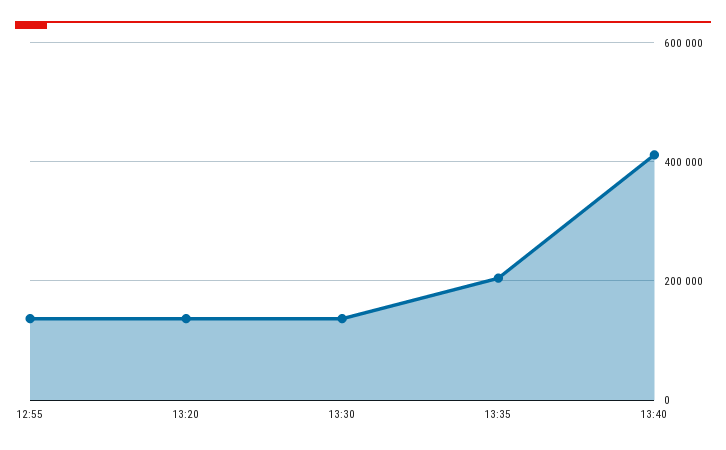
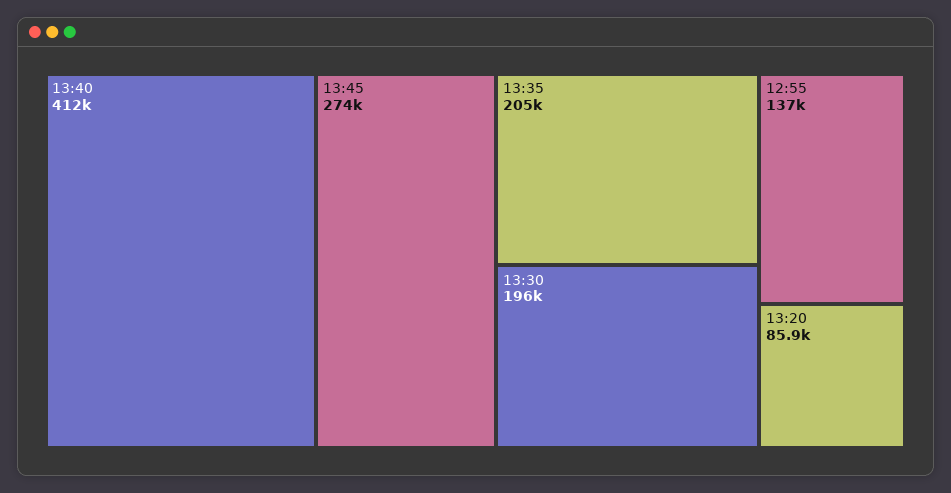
13:20: 140000 -> 85900
13:30: 140000 -> 196000
13:45: none -> 274000

